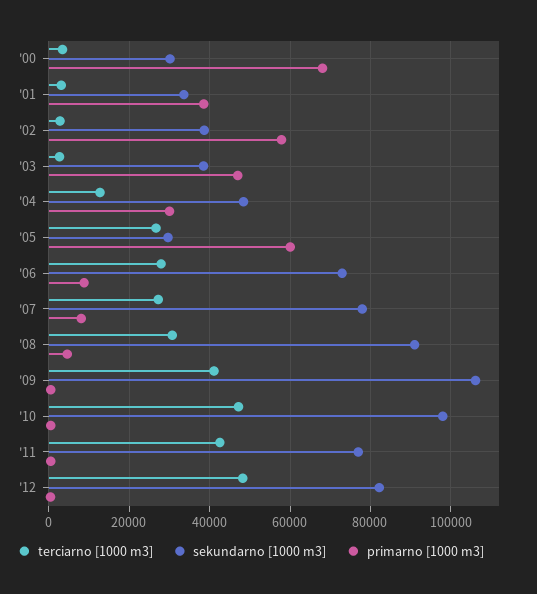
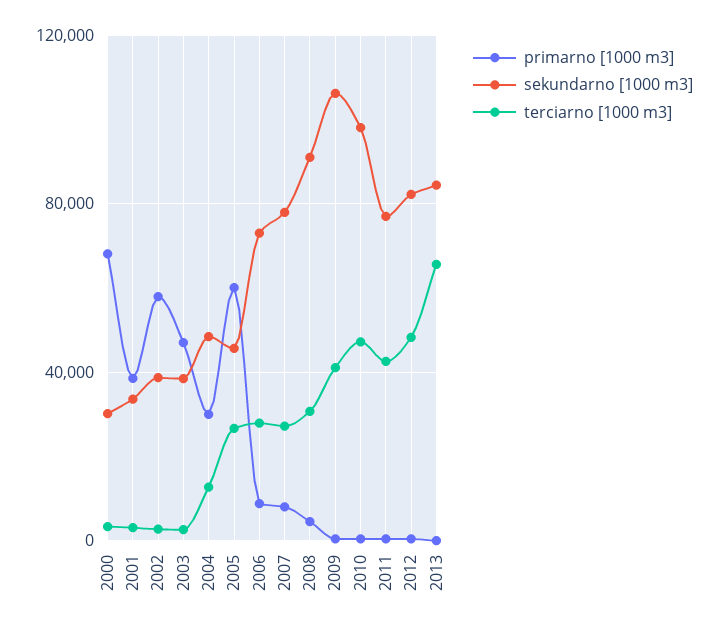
sekundarno [1000 m3], '05: 30000 -> 45000
primarno [1000 m3], 2013: none -> 0
sekundarno [1000 m3], 2013: none -> 85000
terciarno [1000 m3], 2013: none -> 65000

